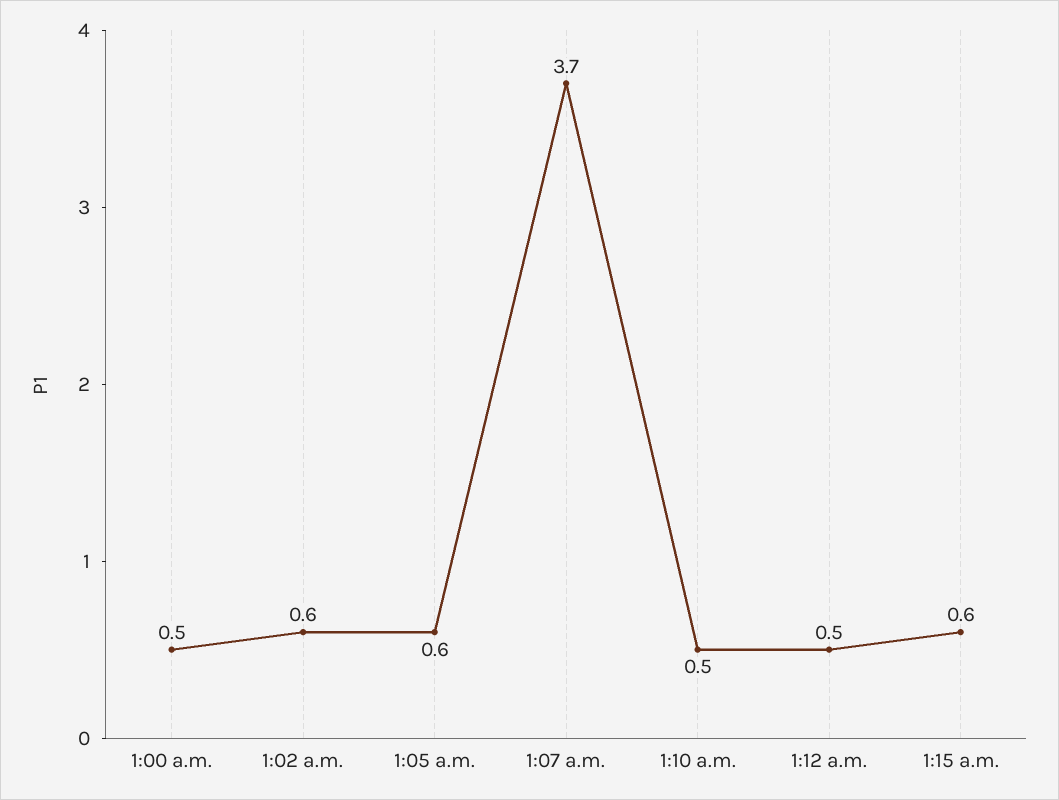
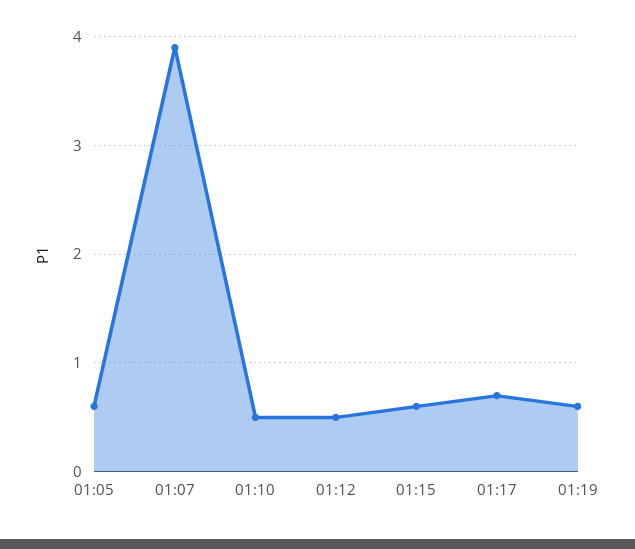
1:00 a.m.: 0.5 -> none
1:02 a.m.: 0.6 -> none
1:07 a.m.: 3.7 -> 3.9
01:17: none -> 0.7
01:19: none -> 0.6

